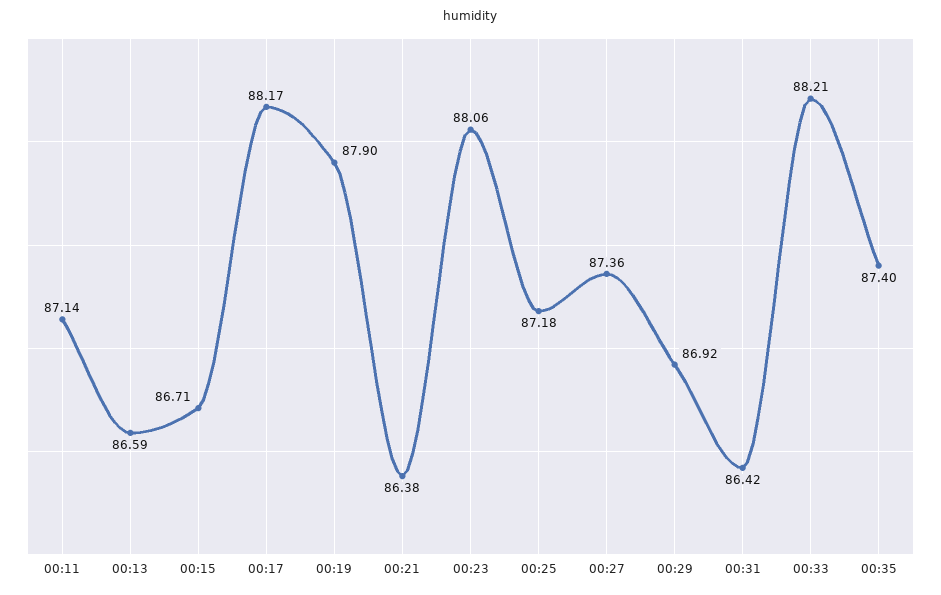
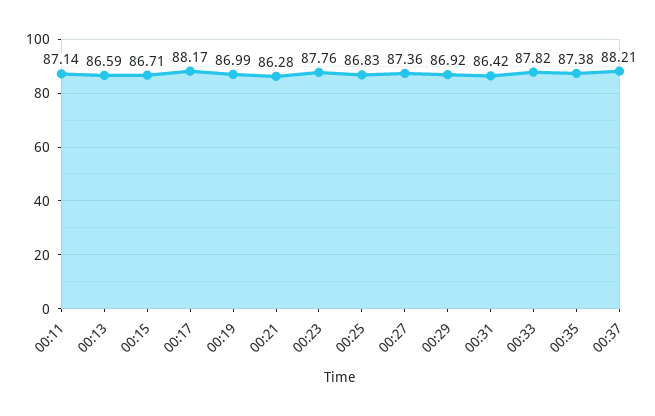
00:19: 87.9 -> 86.99
00:21: 86.38 -> 86.28
00:23: 88.06 -> 87.76
00:25: 87.18 -> 86.83
00:33: 88.21 -> 87.82
00:35: 87.4 -> 87.38
00:37: none -> 88.21

